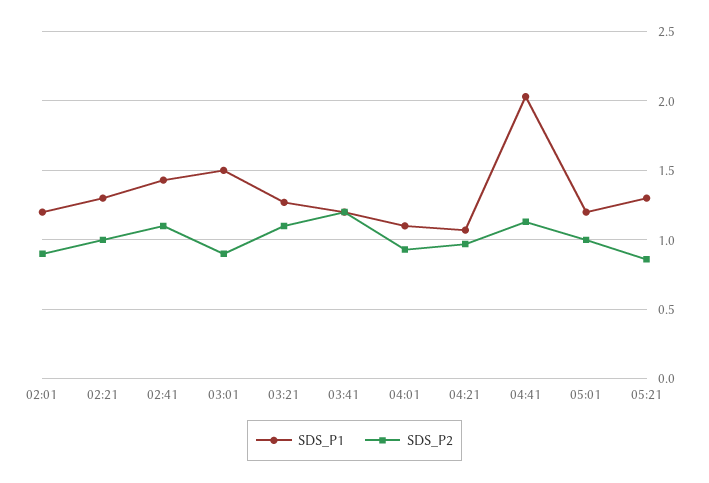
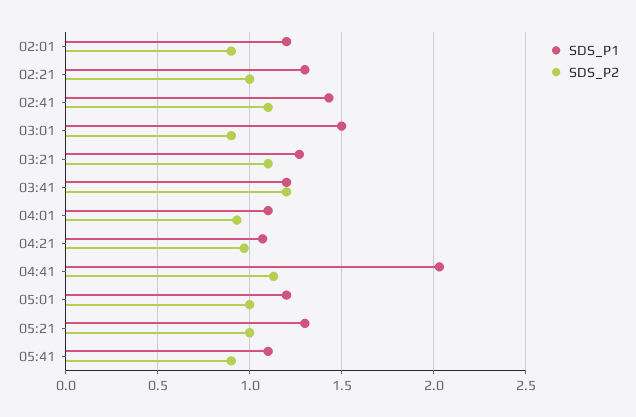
SDS_P2, 05:21: 0.85 -> 1
SDS_P1, 05:41: none -> 1.1
SDS_P2, 05:41: none -> 0.9

